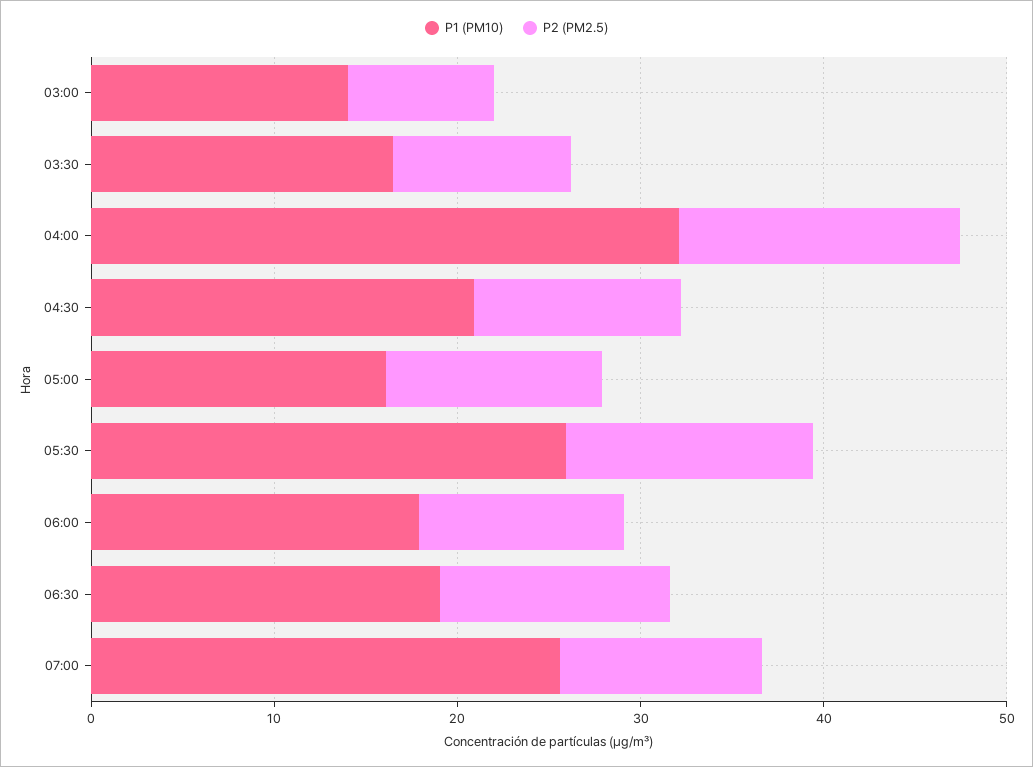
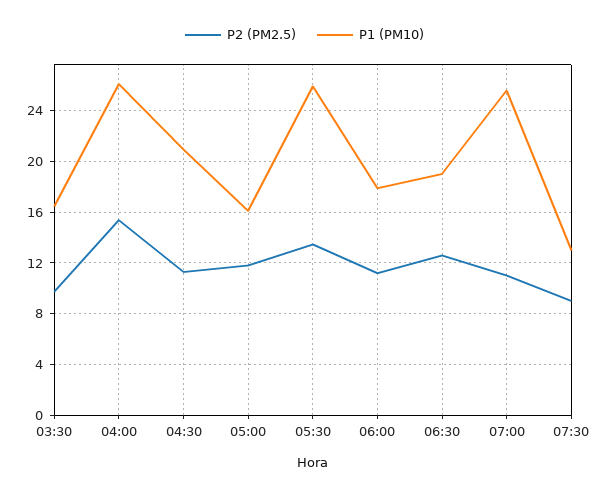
P1 (PM10), 03:00: 14 -> none
P2 (PM2.5), 03:00: 8 -> none
P1 (PM10), 04:00: 32 -> 26
P2 (PM2.5), 07:30: none -> 9
P1 (PM10), 07:30: none -> 13

